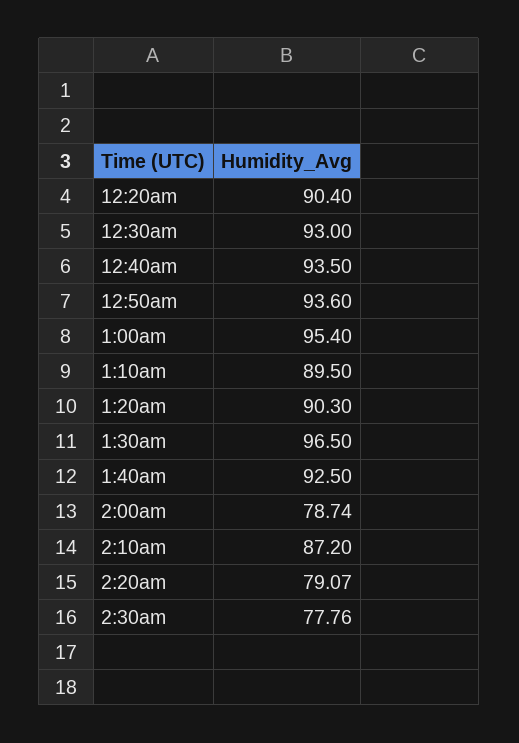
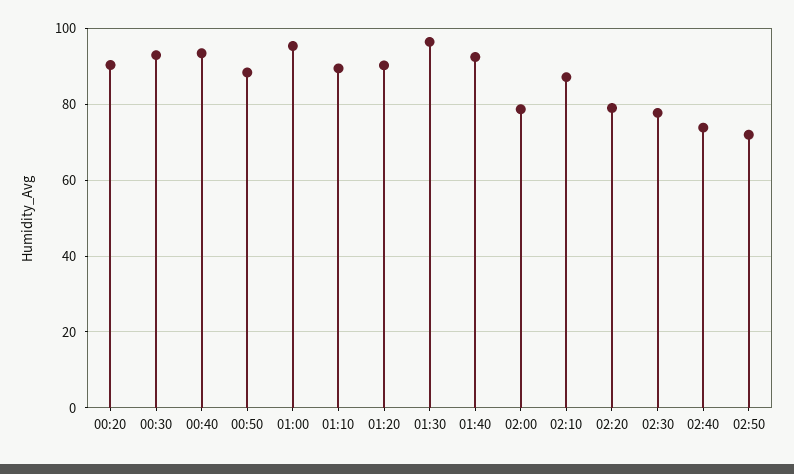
12:50am: 93.6 -> 88
02:40: none -> 74
02:50: none -> 72

